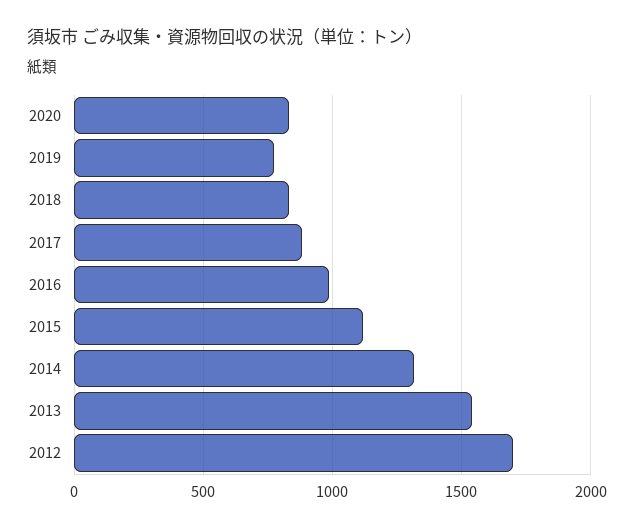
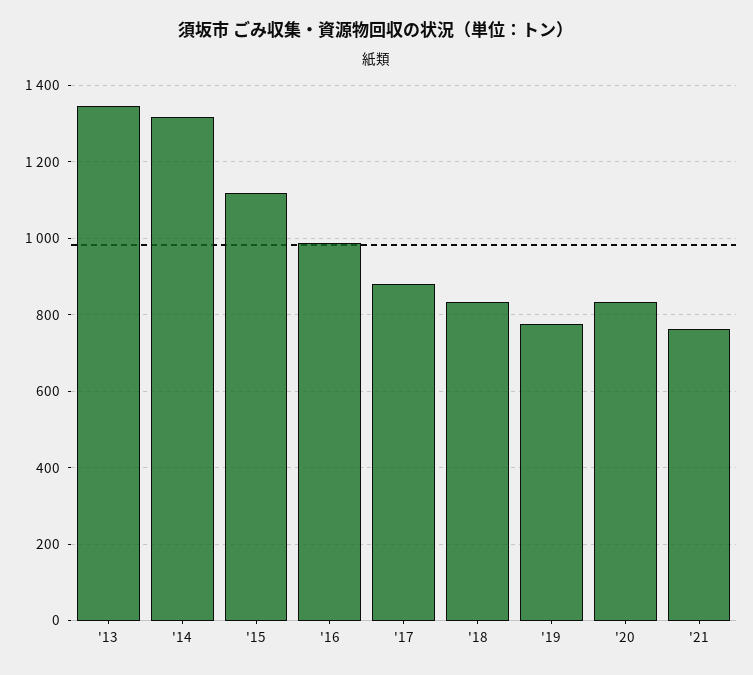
2013: 1550 -> 1340
2012: 1700 -> none
'21: none -> 760

